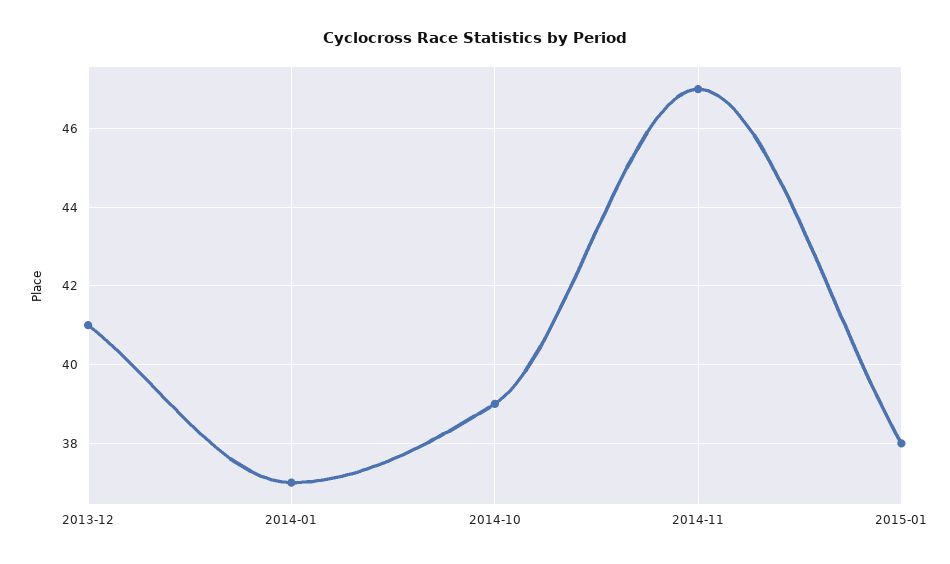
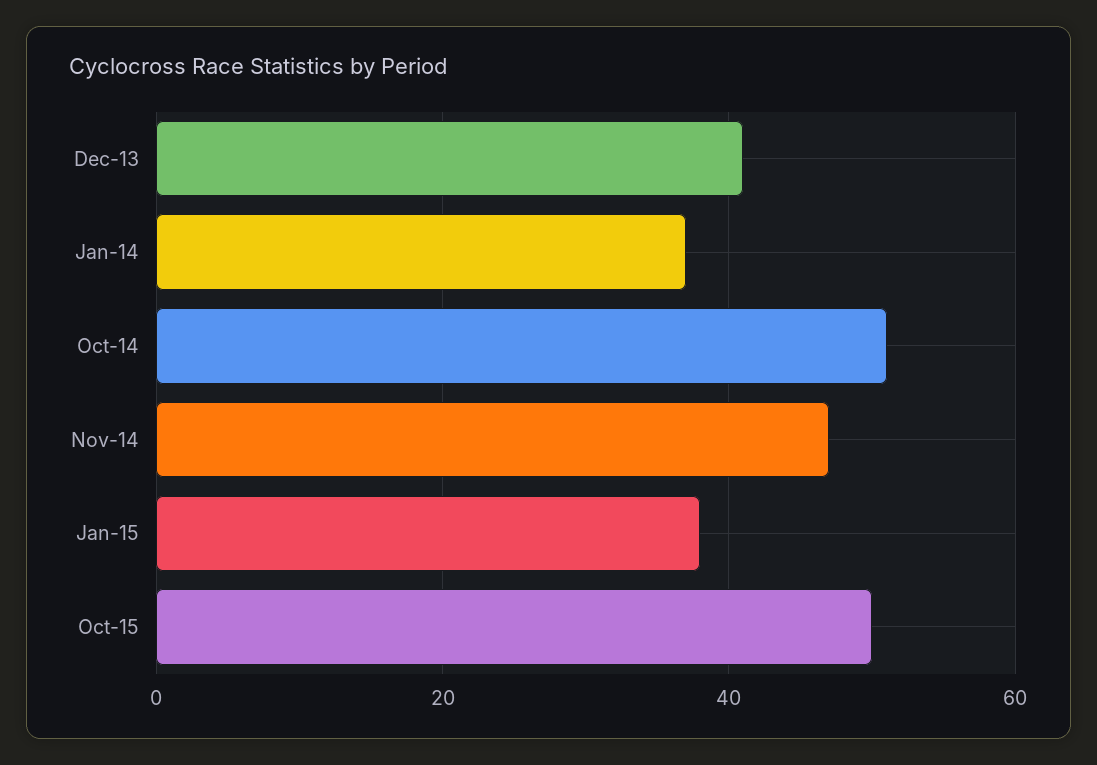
2014-10: 39 -> 50
Oct-15: none -> 50

